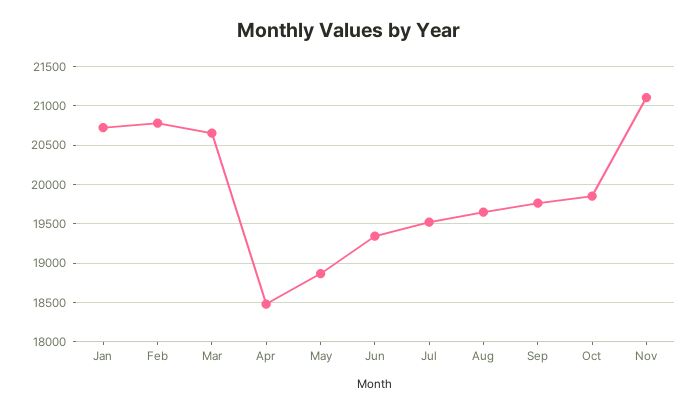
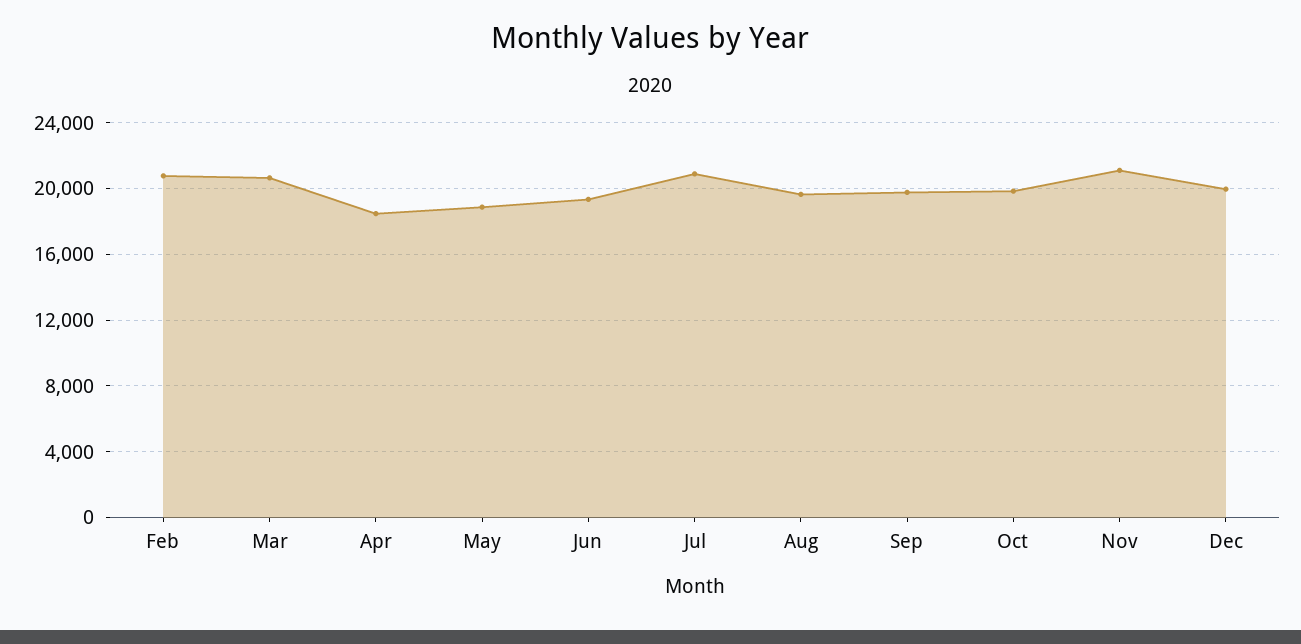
Jan: 20700 -> none
Jul: 19500 -> 21000
Dec: none -> 20000

